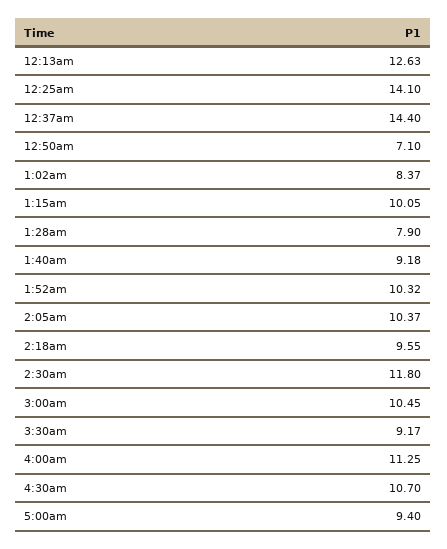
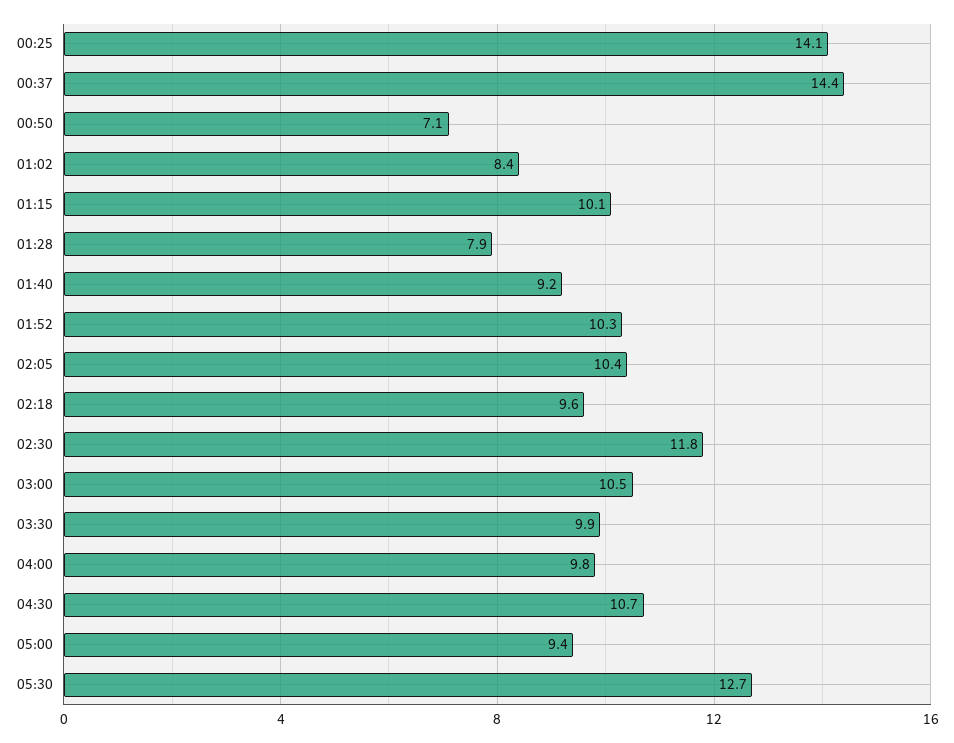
12:13am: 12.63 -> none
3:30am: 9.17 -> 9.9
4:00am: 11.25 -> 9.8
05:30: none -> 12.7

